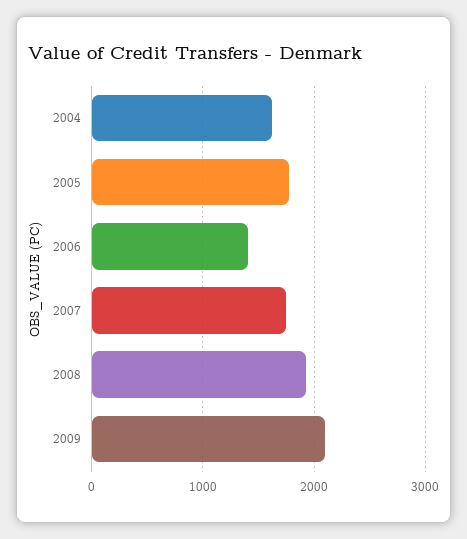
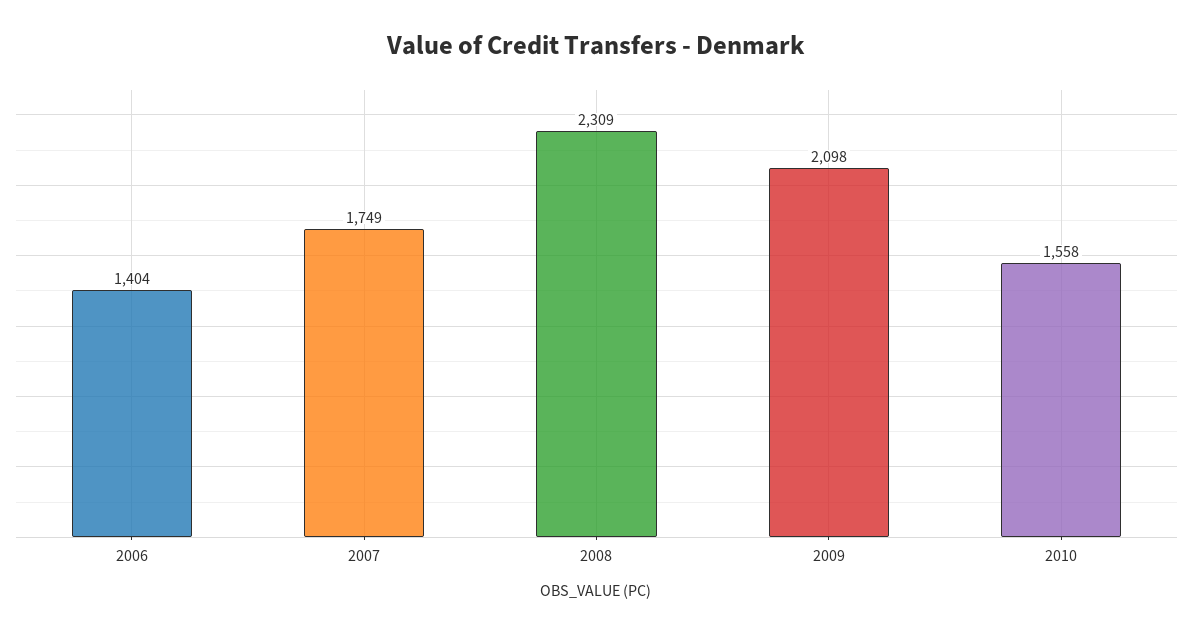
2004: 1600 -> none
2005: 1800 -> none
2008: 1900 -> 2309
2010: none -> 1558

